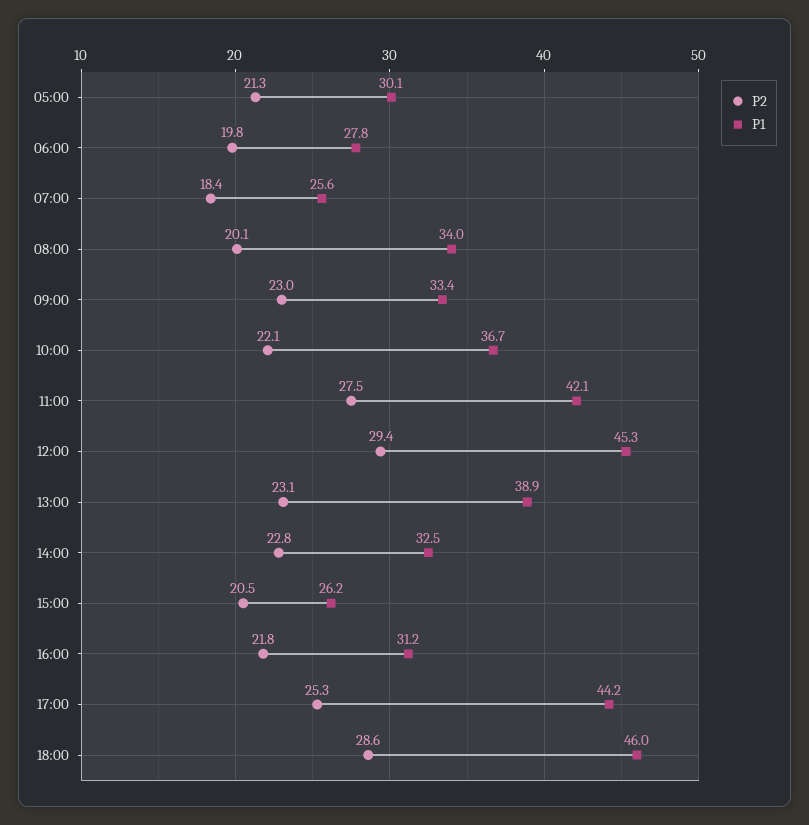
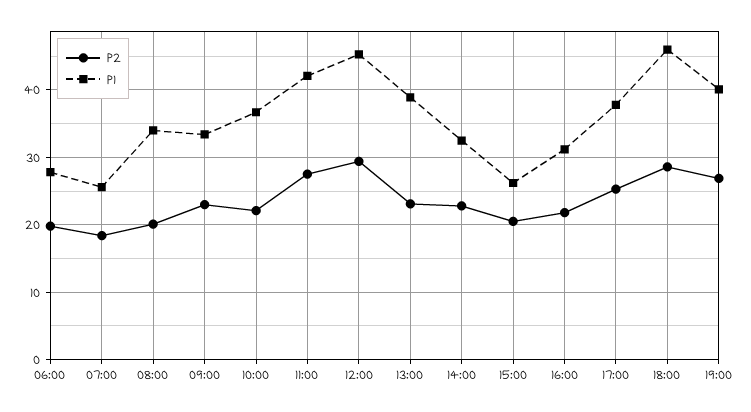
P2, 05:00: 21.3 -> none
P1, 05:00: 30.1 -> none
P1, 17:00: 44.2 -> 38
P2, 19:00: none -> 27
P1, 19:00: none -> 40

